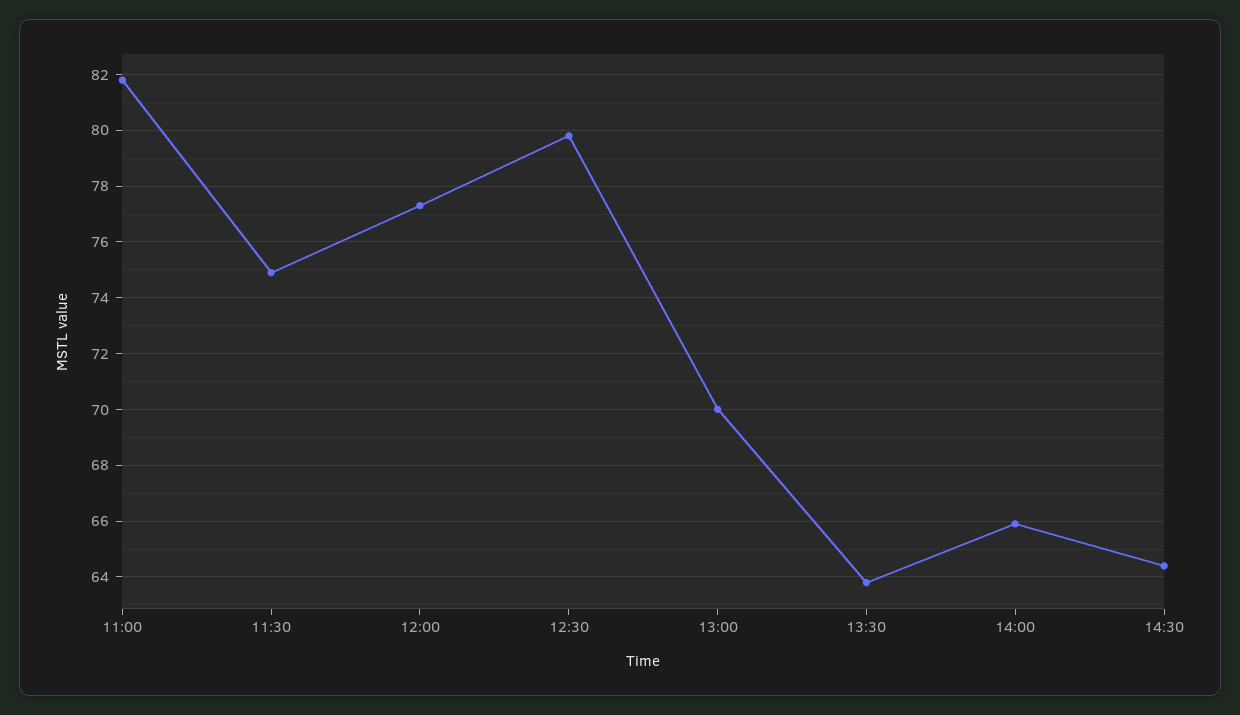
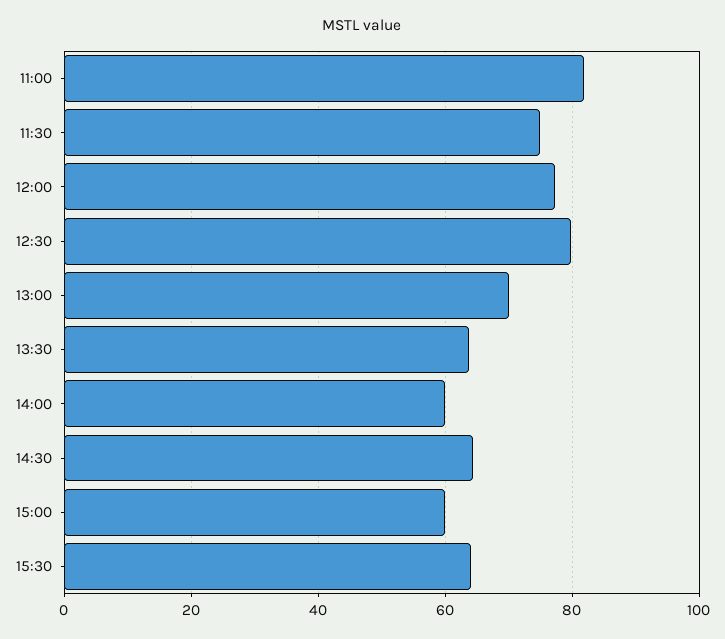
14:00: 66 -> 60
15:00: none -> 60
15:30: none -> 64

